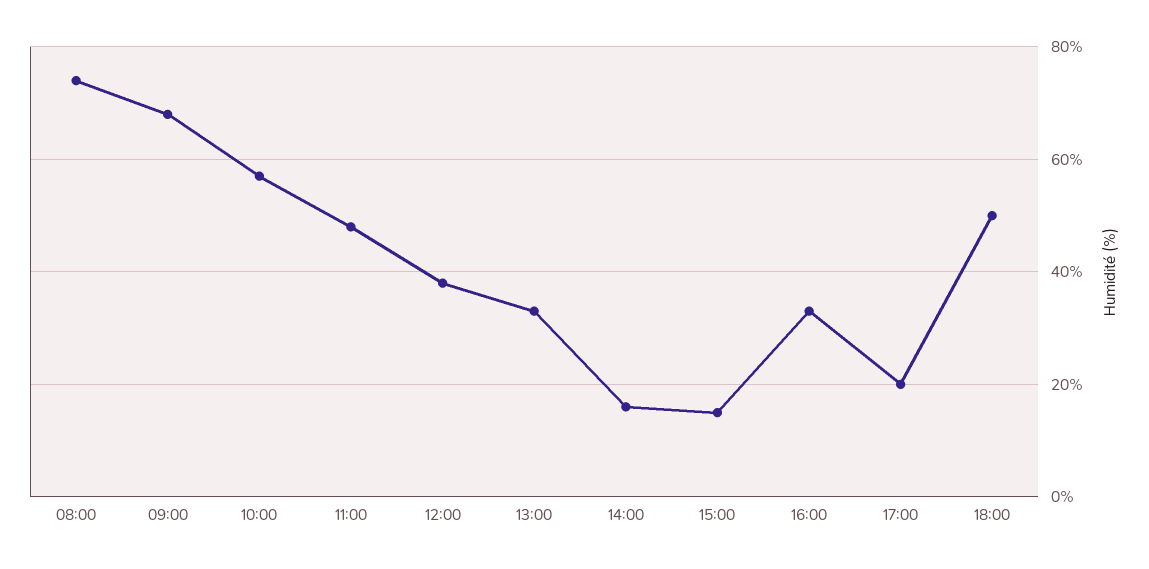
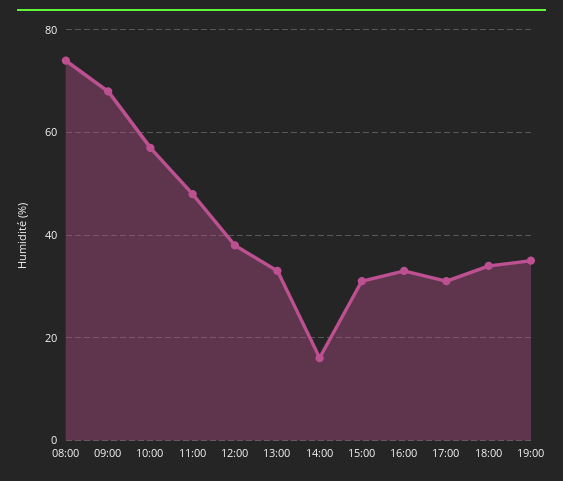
15:00: 15 -> 30
17:00: 20 -> 30
18:00: 50 -> 35
19:00: none -> 35

